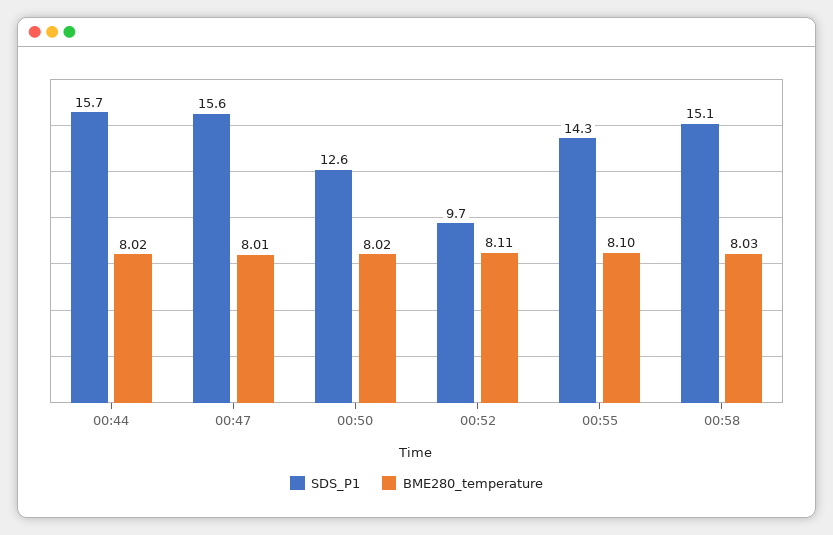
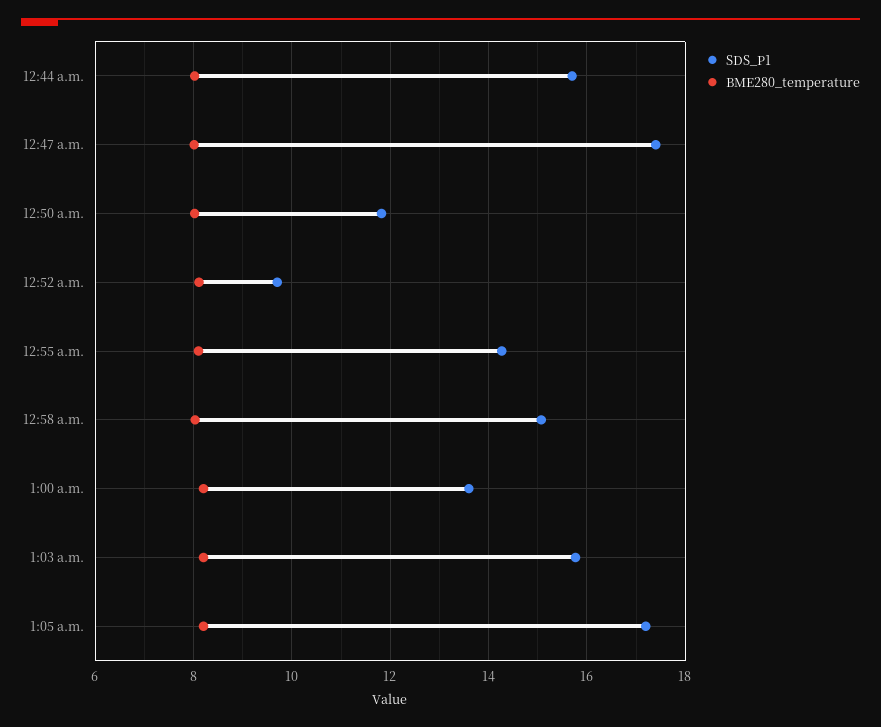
SDS_P1, 00:47: 15.6 -> 17.4
SDS_P1, 00:50: 12.6 -> 11.8
SDS_P1, 1:00 a.m.: none -> 13.6
BME280_temperature, 1:00 a.m.: none -> 8.2
SDS_P1, 1:03 a.m.: none -> 15.8
BME280_temperature, 1:03 a.m.: none -> 8.2
SDS_P1, 1:05 a.m.: none -> 17.2
BME280_temperature, 1:05 a.m.: none -> 8.2

